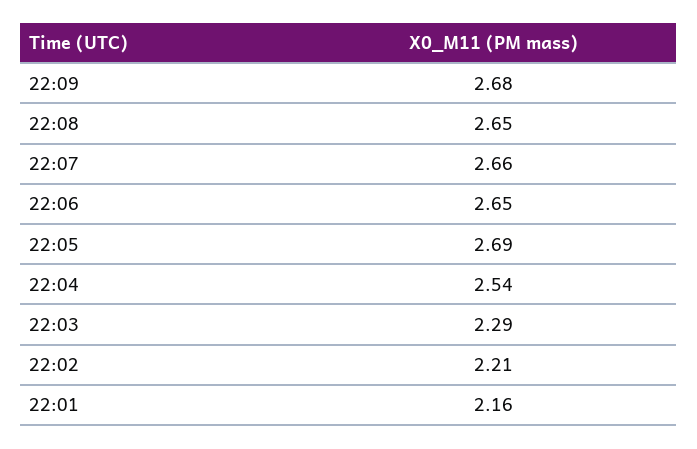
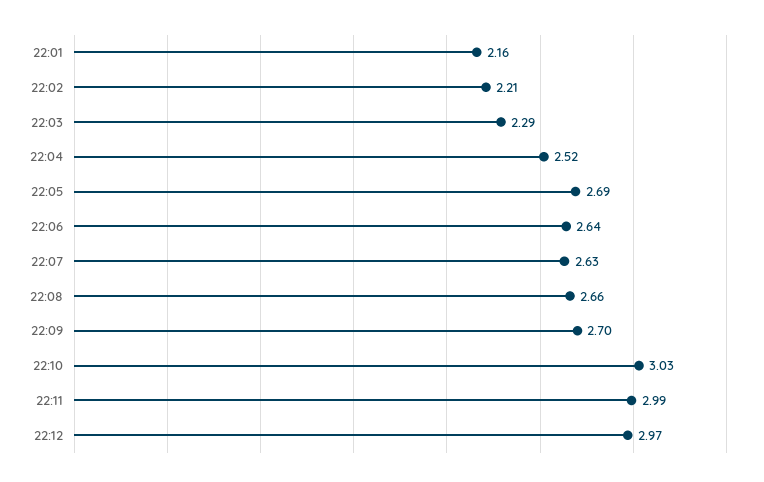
22:09: 2.68 -> 2.7
22:08: 2.65 -> 2.66
22:07: 2.66 -> 2.63
22:06: 2.65 -> 2.64
22:04: 2.54 -> 2.52
22:10: none -> 3.03
22:11: none -> 2.99
22:12: none -> 2.97

